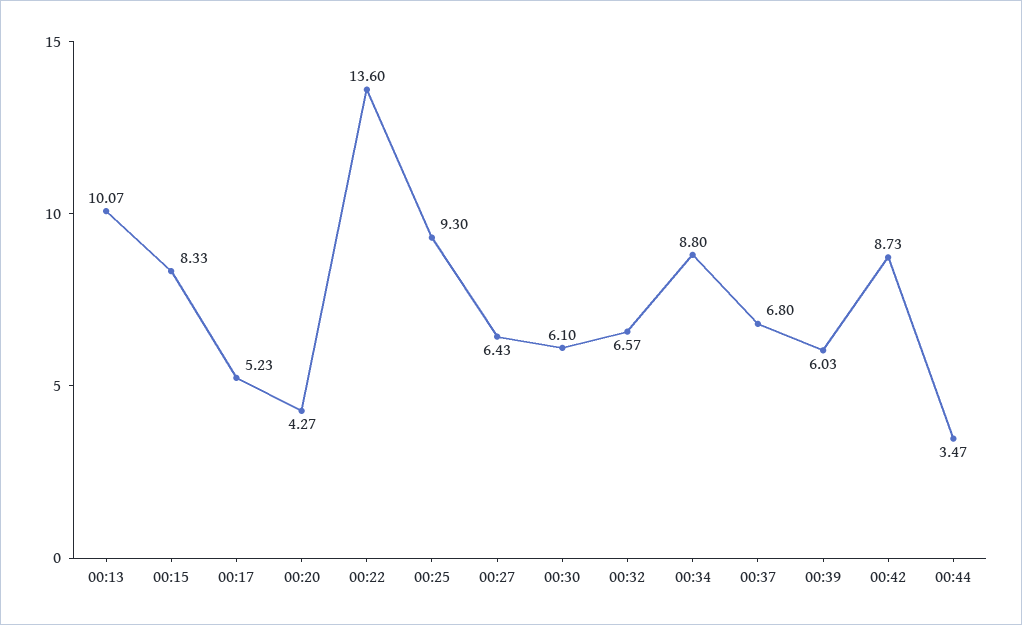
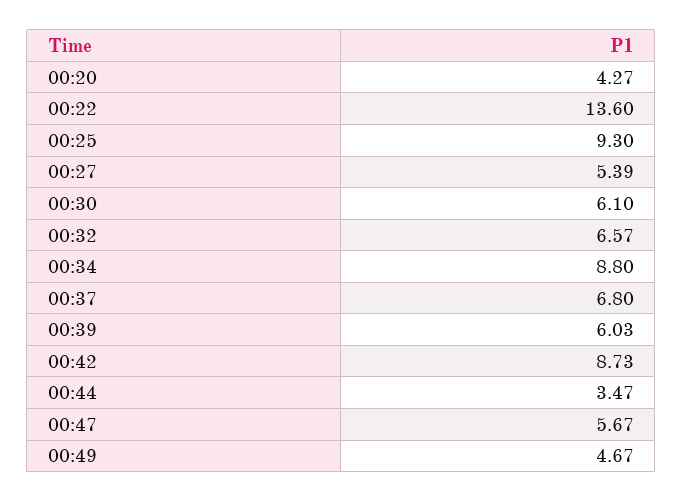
00:13: 10.07 -> none
00:15: 8.33 -> none
00:17: 5.23 -> none
00:27: 6.43 -> 5.39
00:47: none -> 5.67
00:49: none -> 4.67

